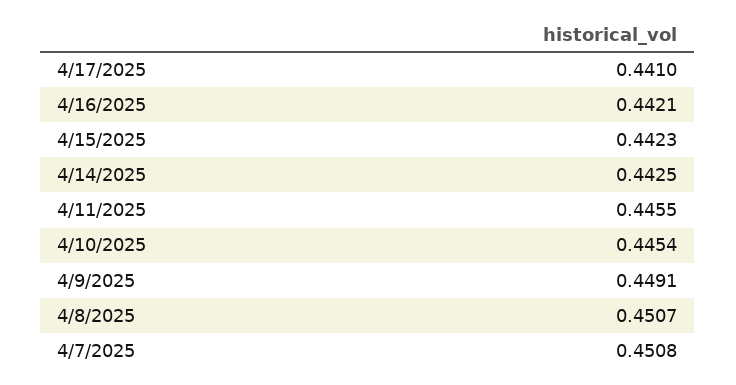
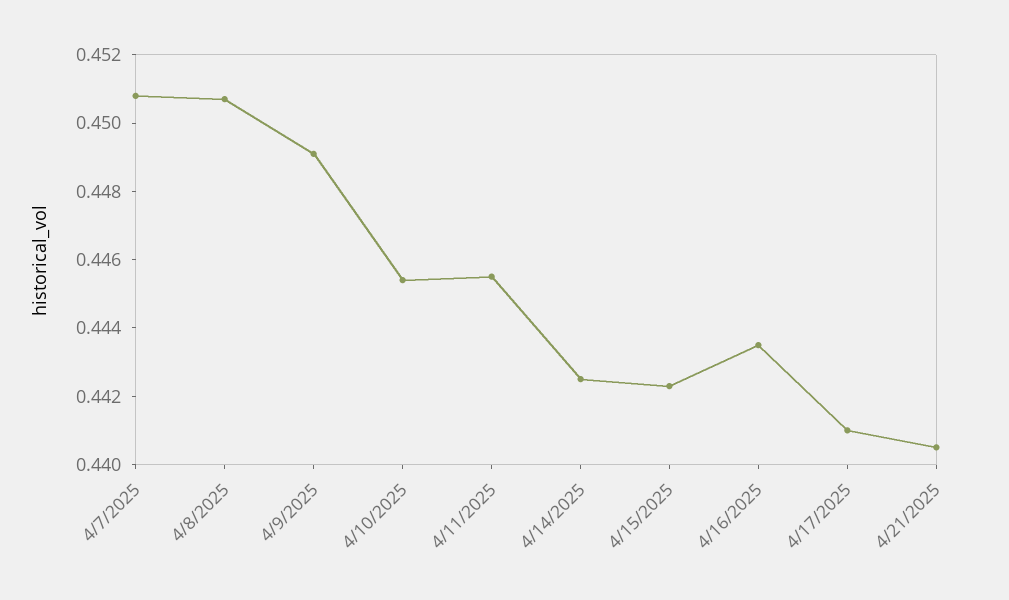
4/16/2025: 0.4421 -> 0.4435
4/21/2025: none -> 0.4405

